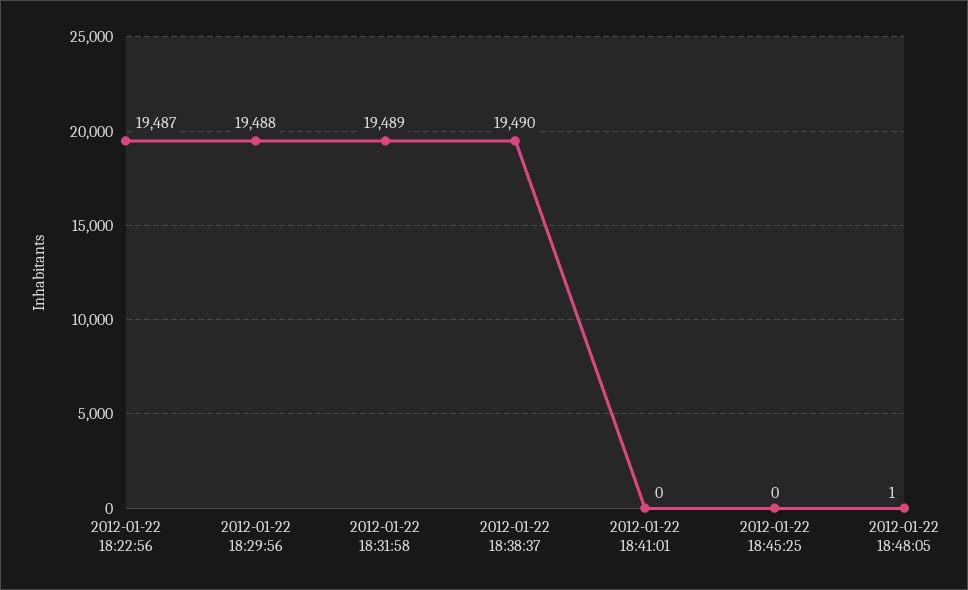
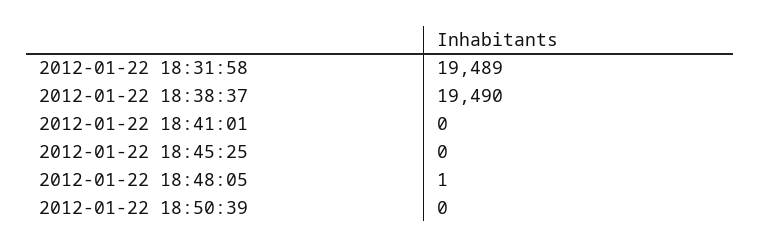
2012-01-22 18:22:56: 19487 -> none
2012-01-22 18:29:56: 19488 -> none
2012-01-22 18:50:39: none -> 0

